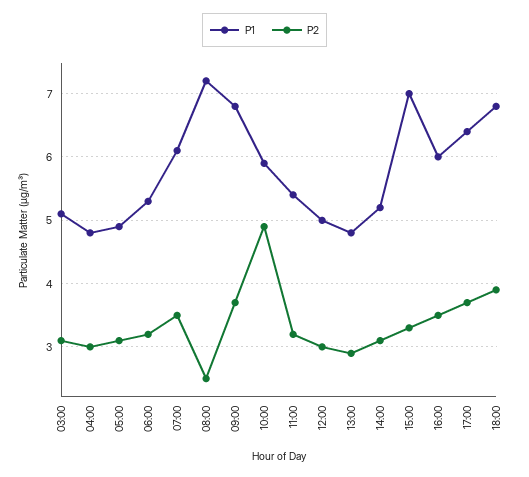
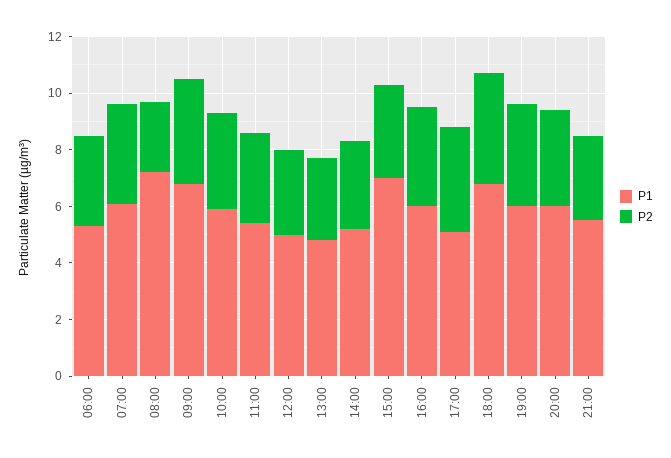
P1, 03:00: 5.1 -> none
P2, 03:00: 3.1 -> none
P1, 04:00: 4.8 -> none
P2, 04:00: 3 -> none
P1, 05:00: 4.9 -> none
P2, 05:00: 3.1 -> none
P2, 10:00: 4.9 -> 3.5
P1, 17:00: 6.4 -> 5
P1, 19:00: none -> 6
P2, 19:00: none -> 3.5
P1, 20:00: none -> 6
P2, 20:00: none -> 3.5
P1, 21:00: none -> 5.5
P2, 21:00: none -> 3

